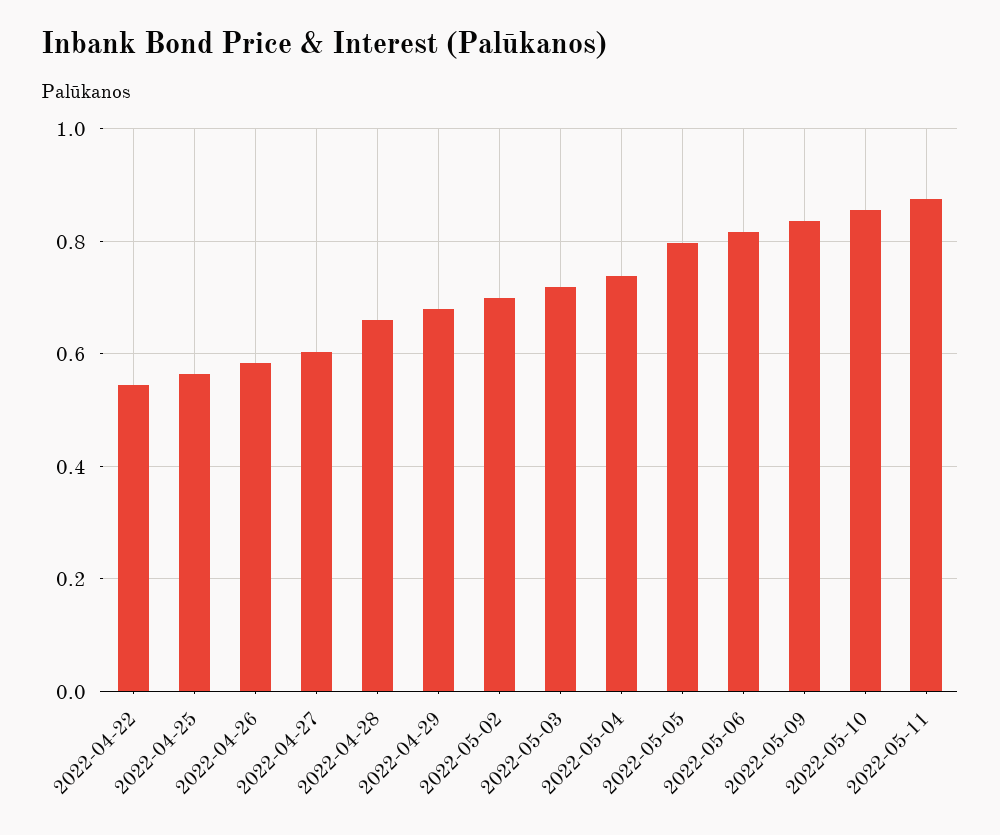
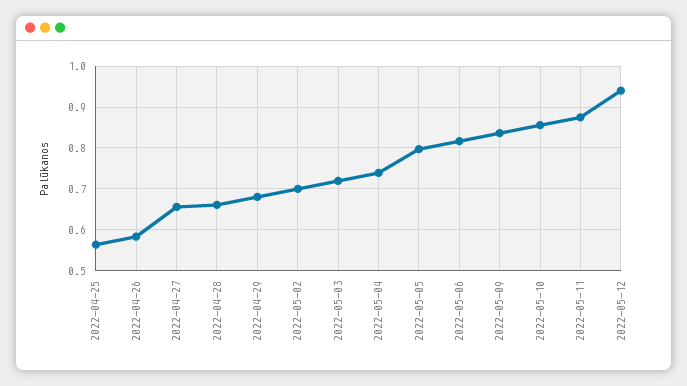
2022-04-22: 0.54 -> none
2022-04-27: 0.6 -> 0.66
2022-05-12: none -> 0.94

